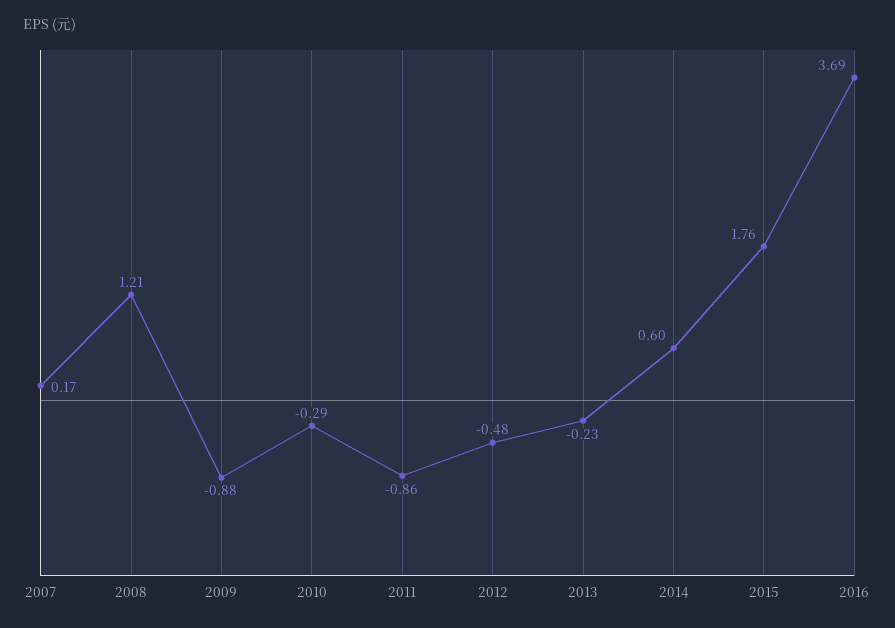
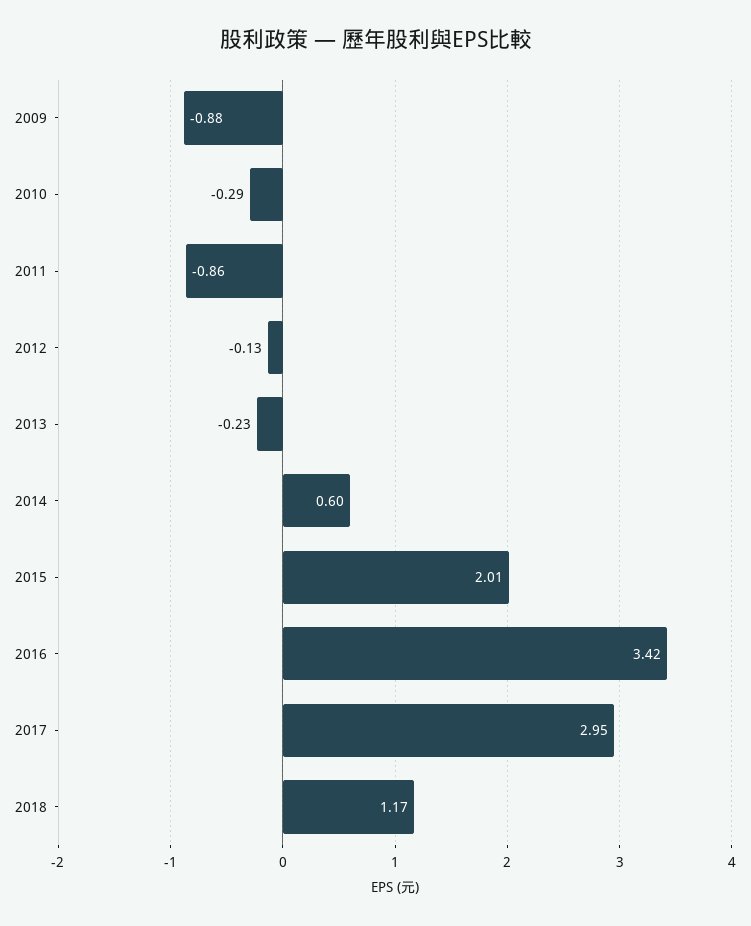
2007: 0.17 -> none
2008: 1.21 -> none
2012: -0.48 -> -0.13
2015: 1.76 -> 2.01
2016: 3.69 -> 3.42
2017: none -> 2.95
2018: none -> 1.17

